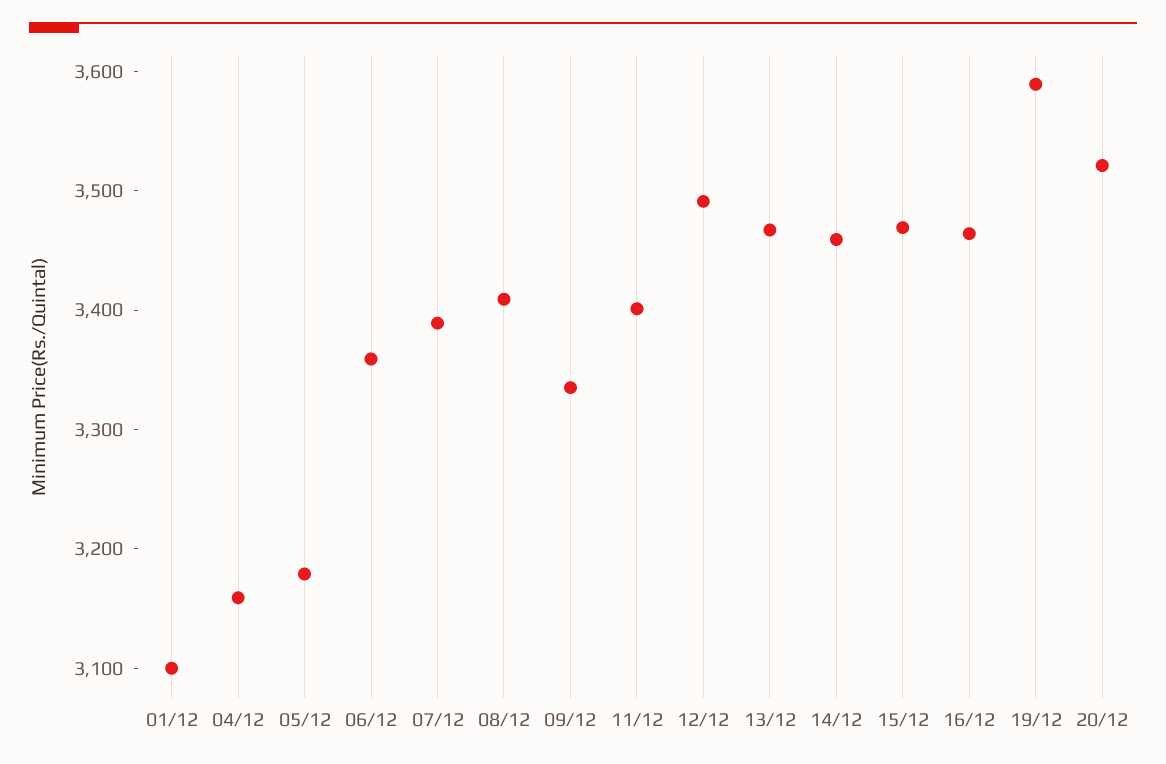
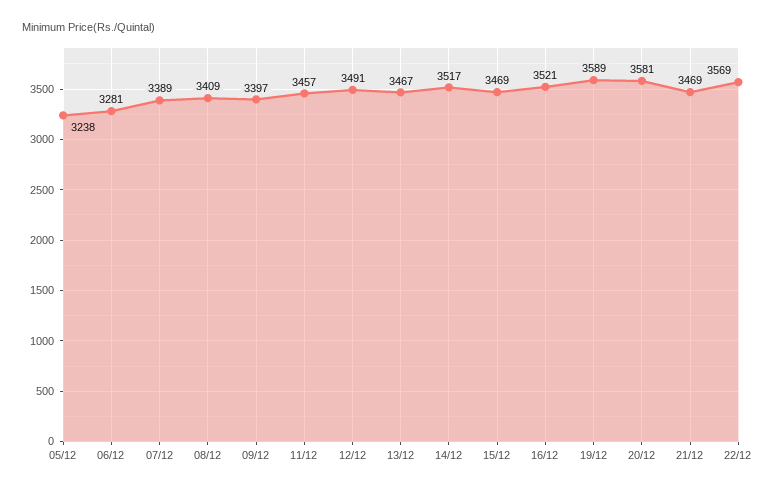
01/12: 3100 -> none
04/12: 3160 -> none
05/12: 3180 -> 3238
06/12: 3360 -> 3281
09/12: 3340 -> 3397
11/12: 3400 -> 3457
14/12: 3460 -> 3517
16/12: 3460 -> 3521
20/12: 3520 -> 3581
21/12: none -> 3469
22/12: none -> 3569

